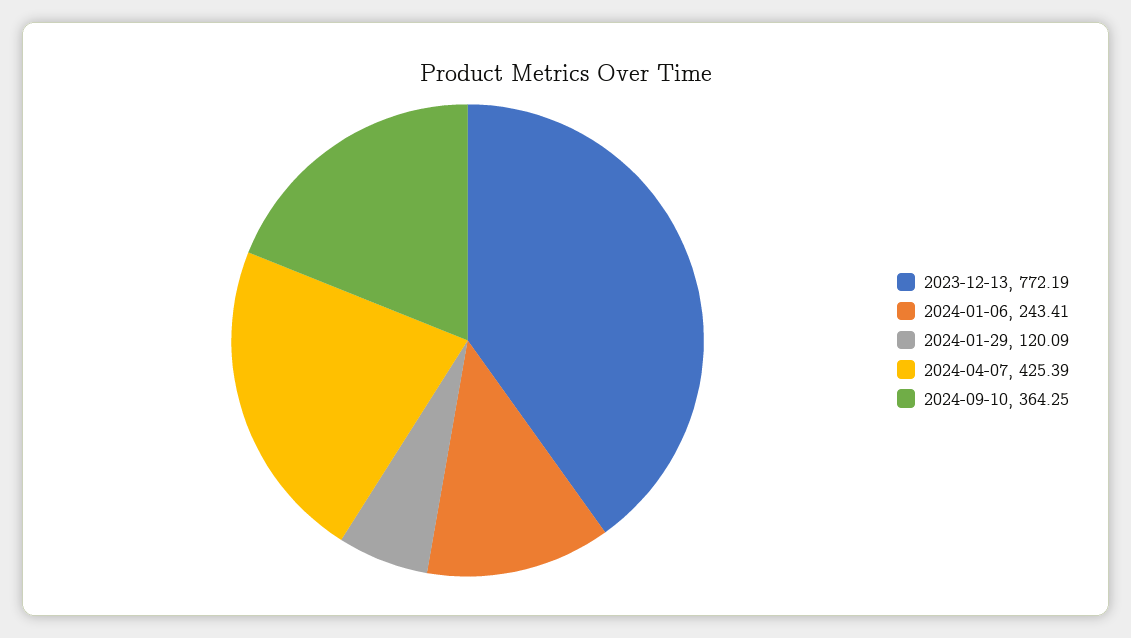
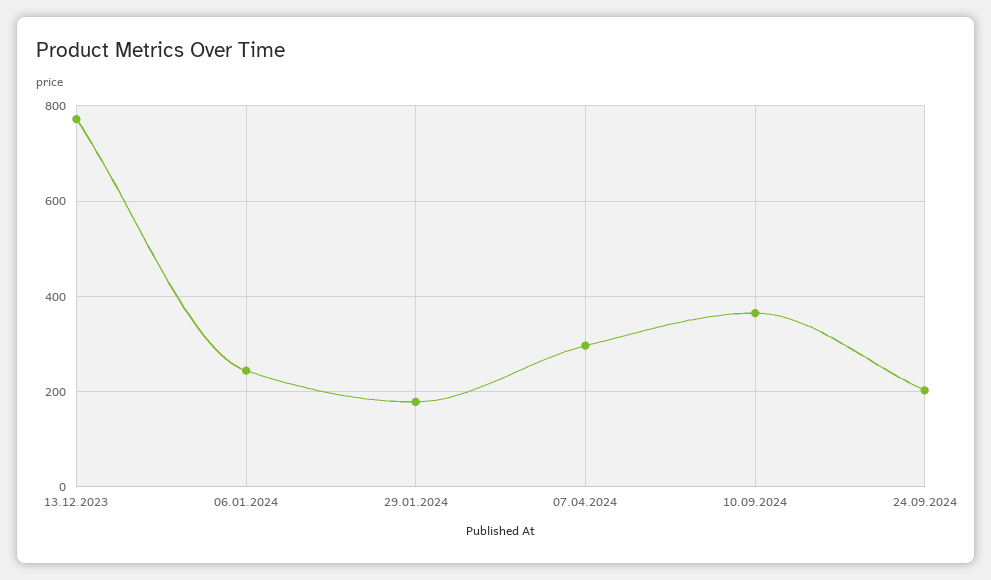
2024-01-29: 120.09 -> 180
2024-04-07: 425.39 -> 300
24.09.2024: none -> 200

